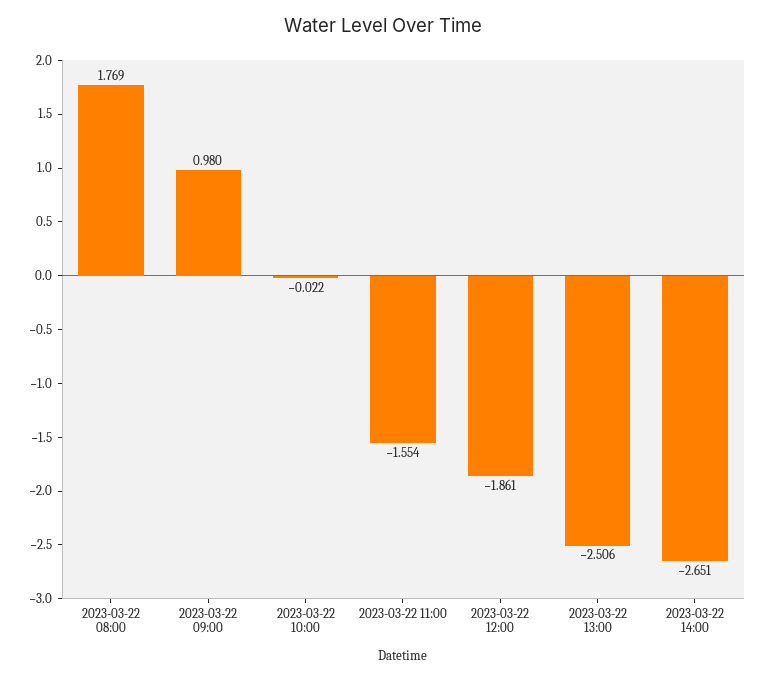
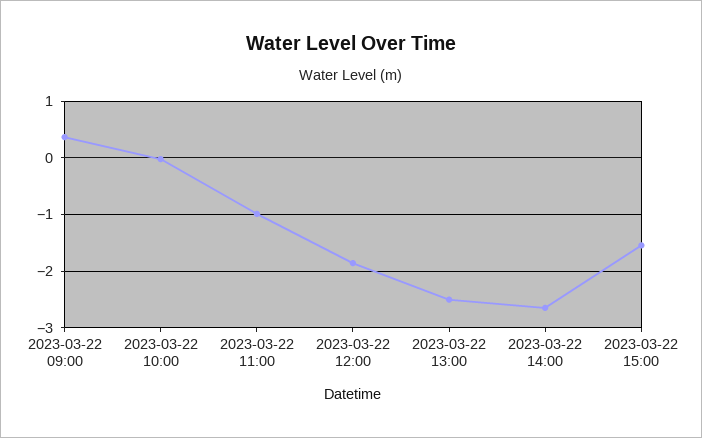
2023-03-22 08:00: 1.769 -> none
2023-03-22 09:00: 0.98 -> 0.4
2023-03-22 11:00: -1.554 -> -1
2023-03-22 15:00: none -> -1.6

